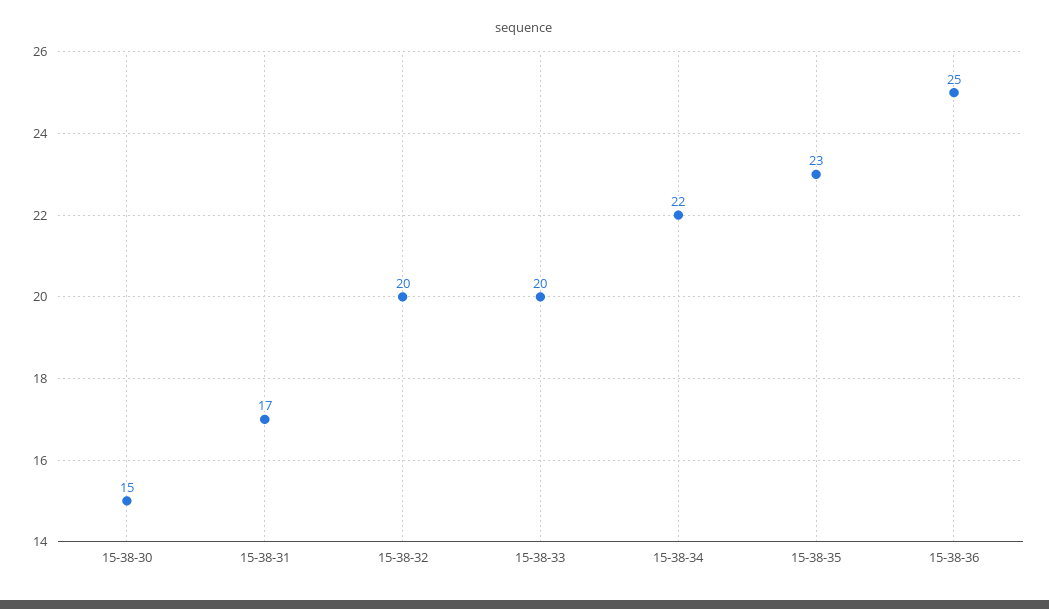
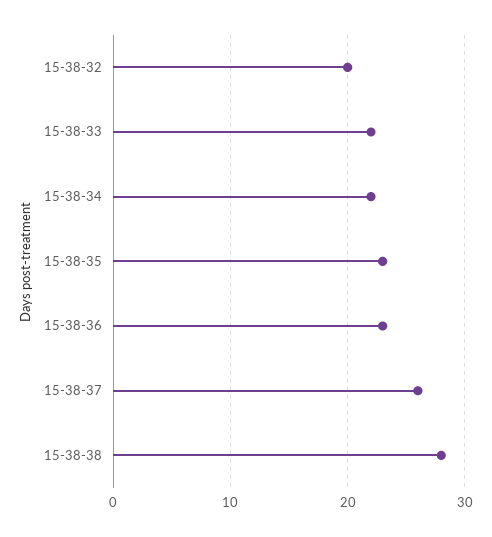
15-38-30: 15 -> none
15-38-31: 17 -> none
15-38-33: 20 -> 22
15-38-36: 25 -> 23
15-38-37: none -> 26
15-38-38: none -> 28

